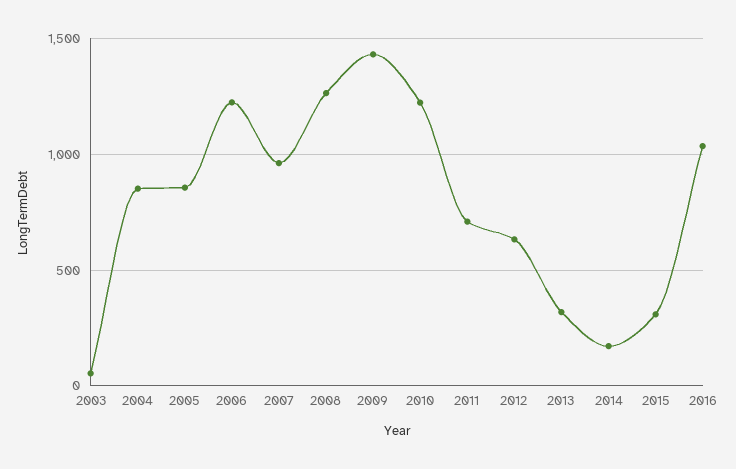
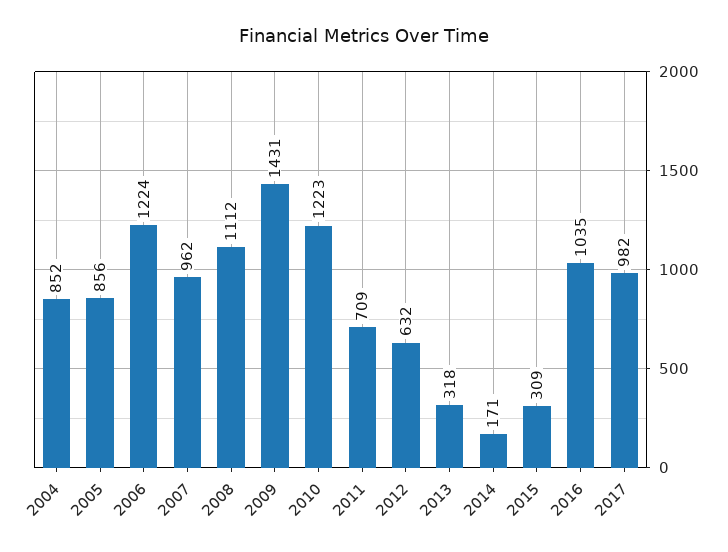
2003: 50 -> none
2008: 1250 -> 1112
2017: none -> 982

